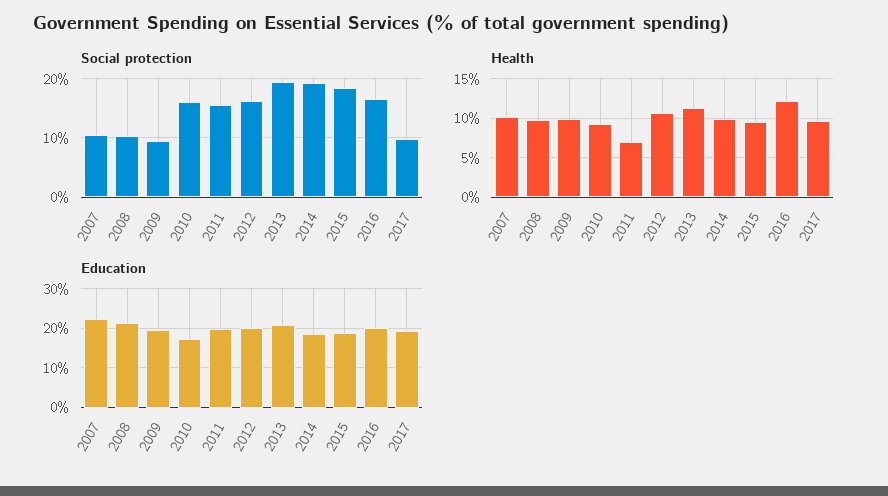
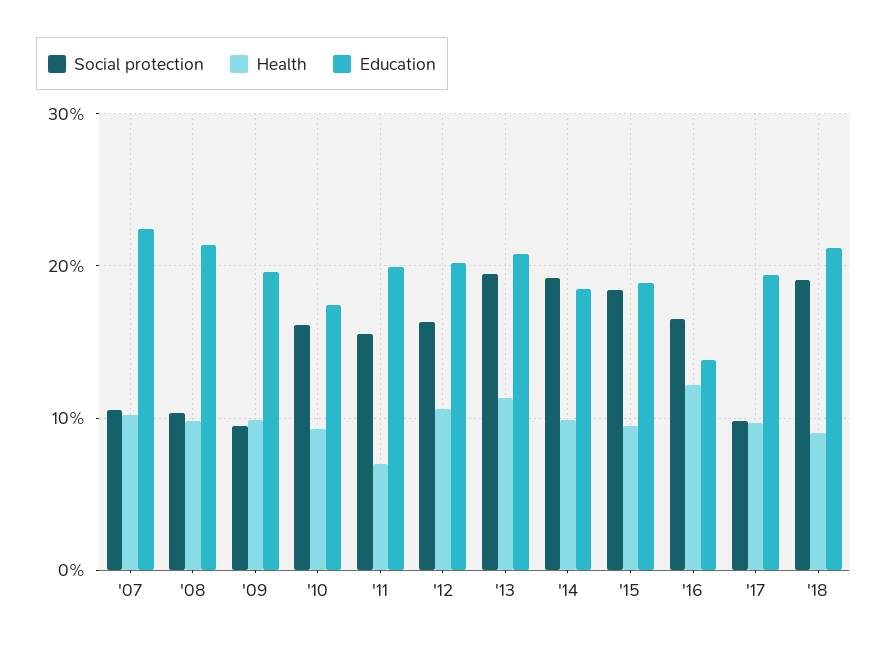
Education, 2016: 20 -> 14
Social protection, '18: none -> 19
Health, '18: none -> 9
Education, '18: none -> 21

